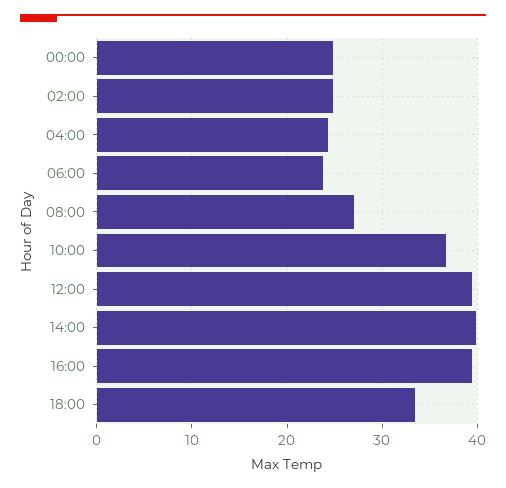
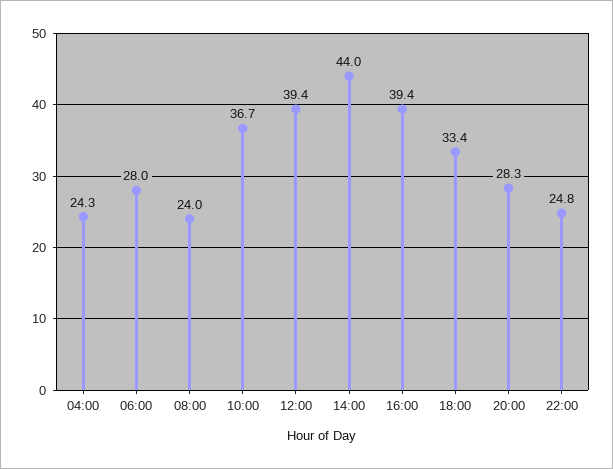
00:00: 25 -> none
02:00: 25 -> none
06:00: 24 -> 28
08:00: 27 -> 24
14:00: 40 -> 44
20:00: none -> 28.3
22:00: none -> 24.8

